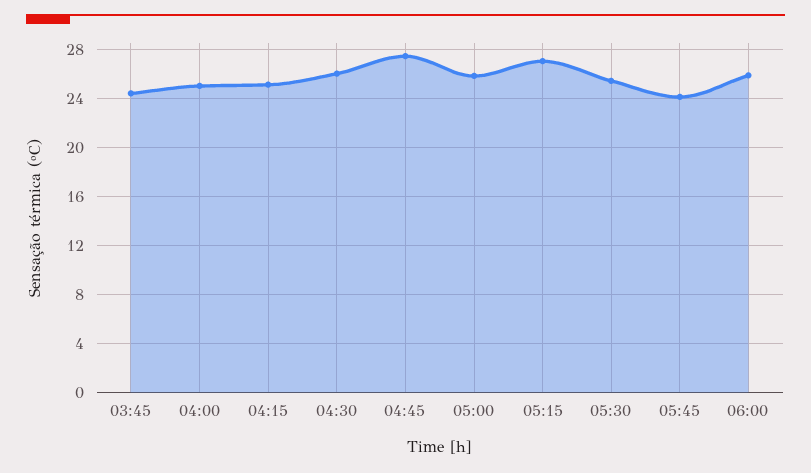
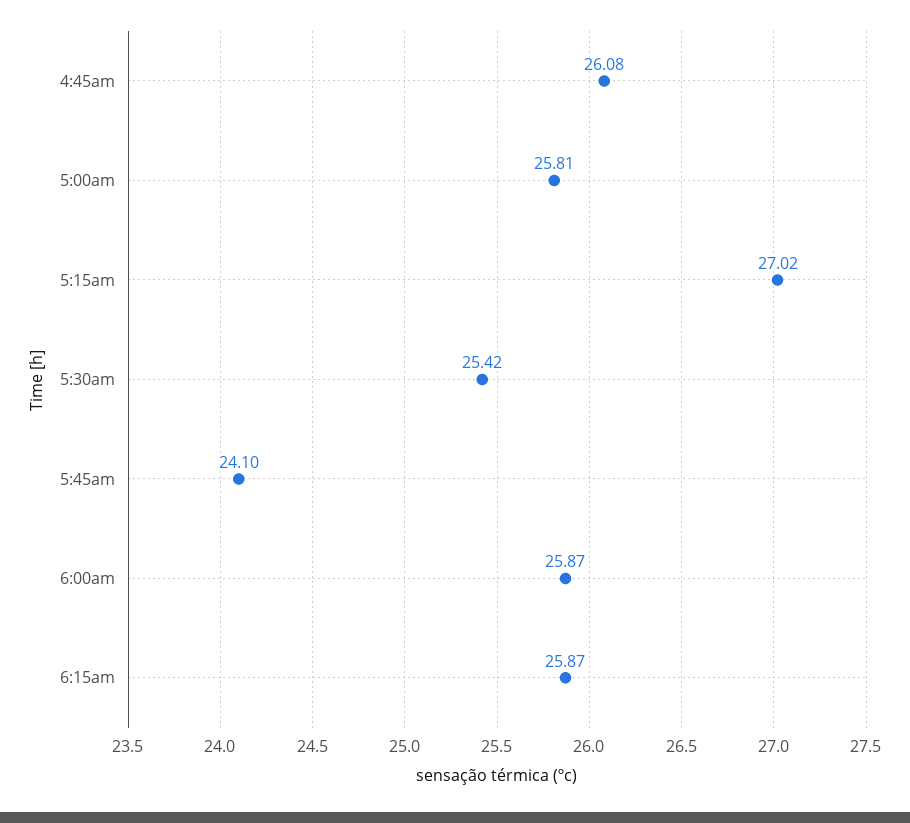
03:45: 24.5 -> none
04:00: 25 -> none
04:15: 25 -> none
04:30: 26 -> none
04:45: 27.5 -> 26.08
6:15am: none -> 25.87

